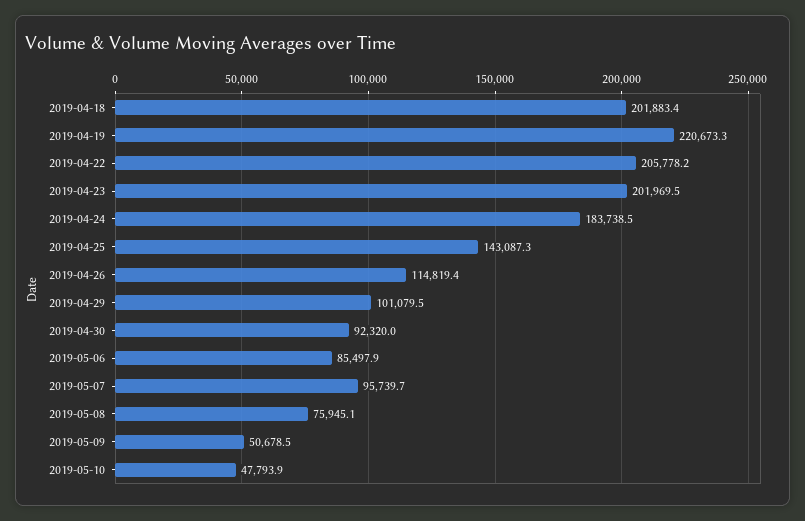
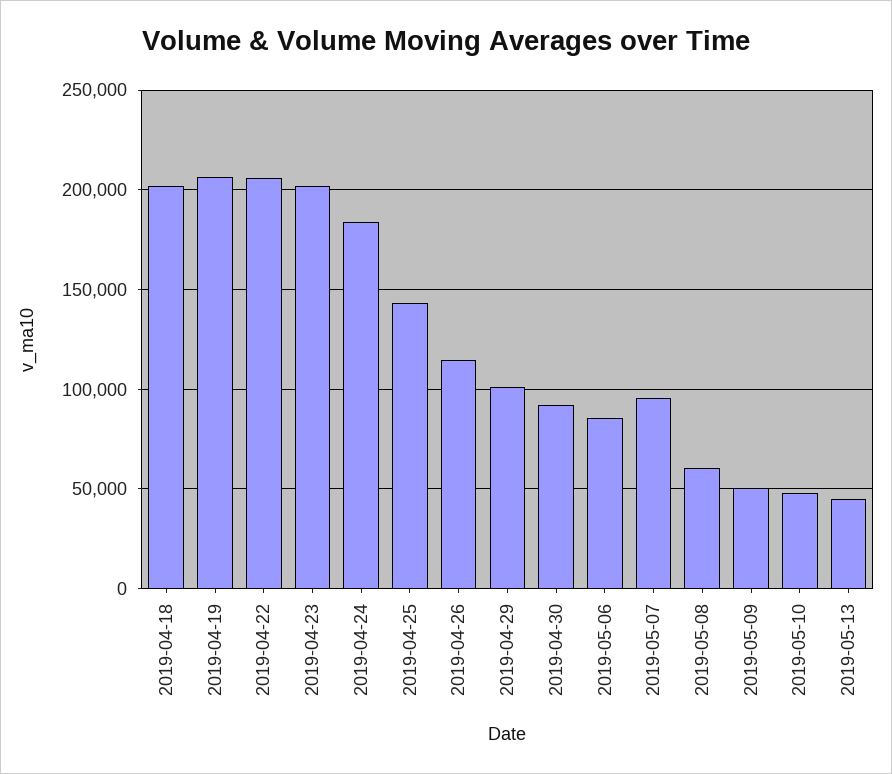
2019-04-19: 220673.3 -> 205000
2019-05-08: 75945.1 -> 60000
2019-05-13: none -> 45000

